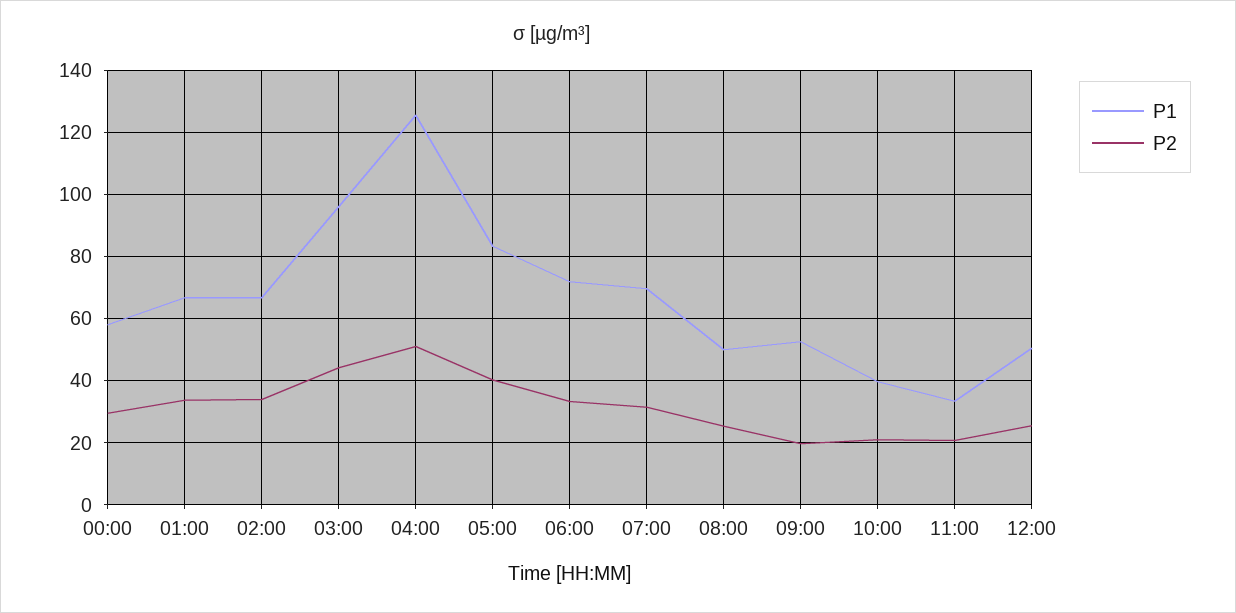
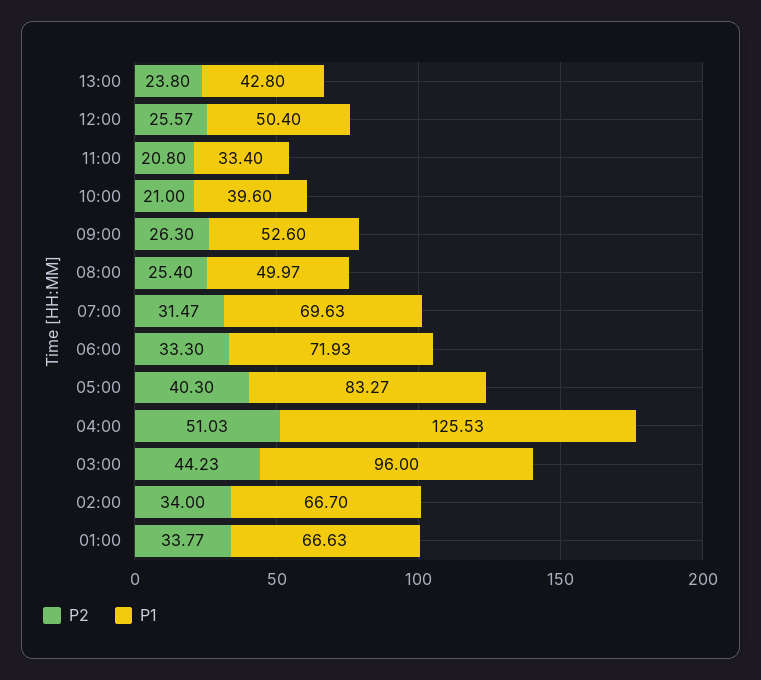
P1, 00:00: 58 -> none
P2, 00:00: 30 -> none
P2, 09:00: 20 -> 26.3
P2, 13:00: none -> 23.8
P1, 13:00: none -> 42.8

